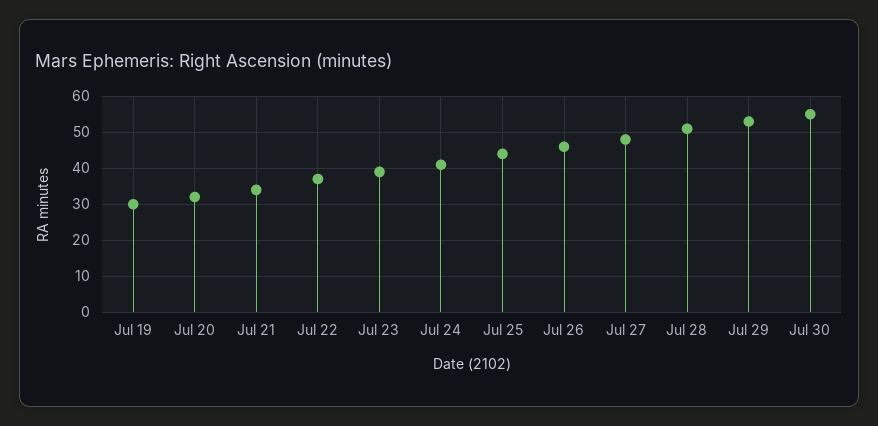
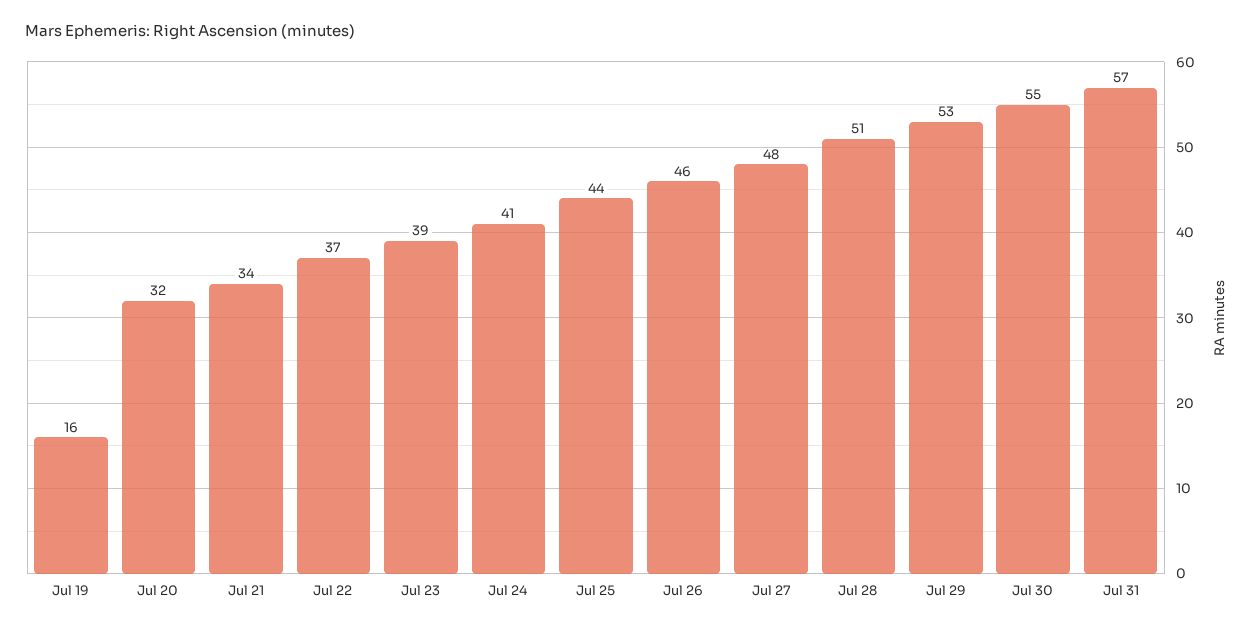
Jul 19: 30 -> 16
Jul 31: none -> 57

